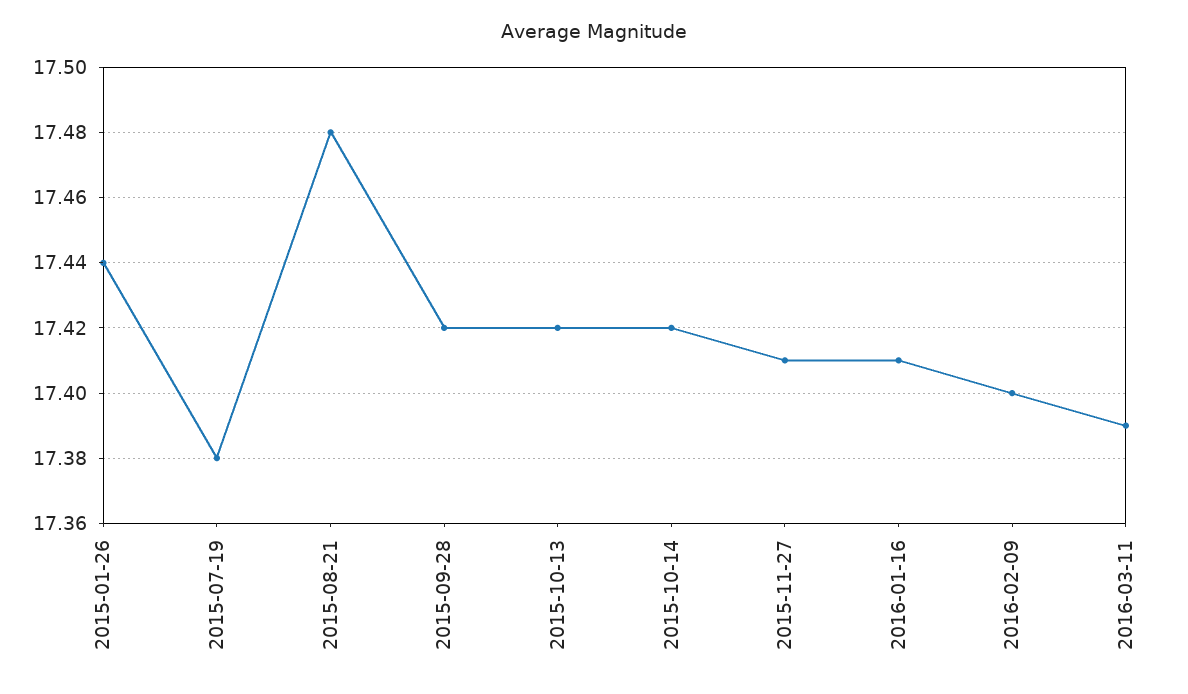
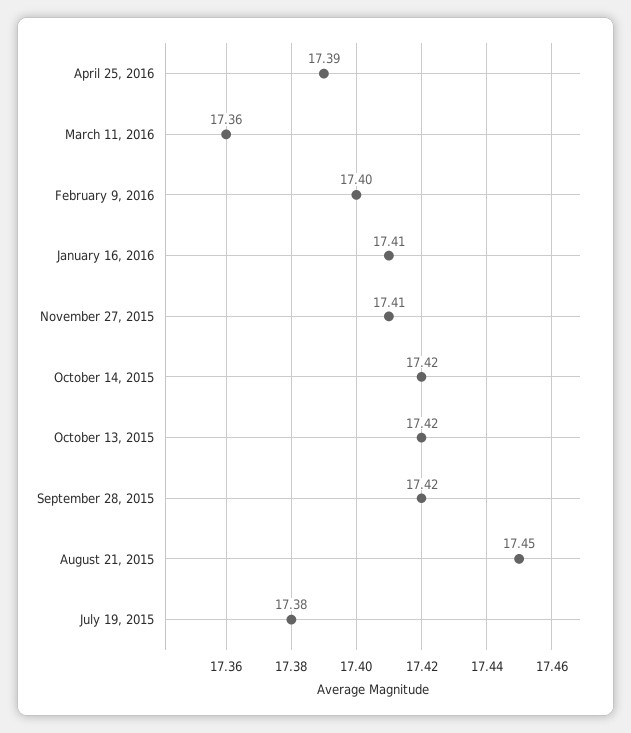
2015-01-26: 17.44 -> none
2015-08-21: 17.48 -> 17.45
2016-03-11: 17.39 -> 17.36
April 25, 2016: none -> 17.39

